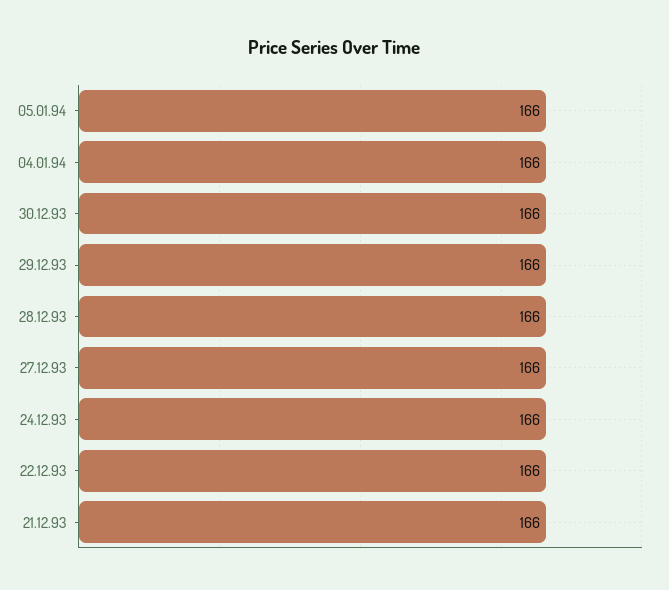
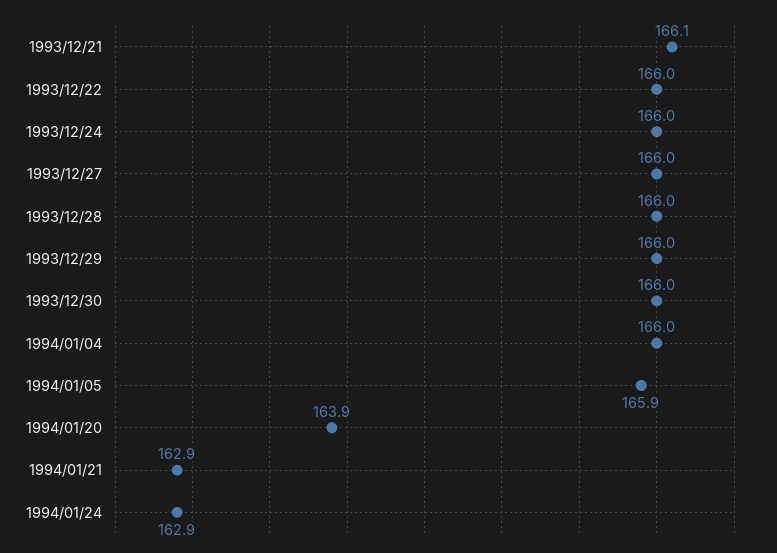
05.01.94: 166 -> 165.9
21.12.93: 166 -> 166.1
1994/01/20: none -> 163.9
1994/01/21: none -> 162.9
1994/01/24: none -> 162.9

